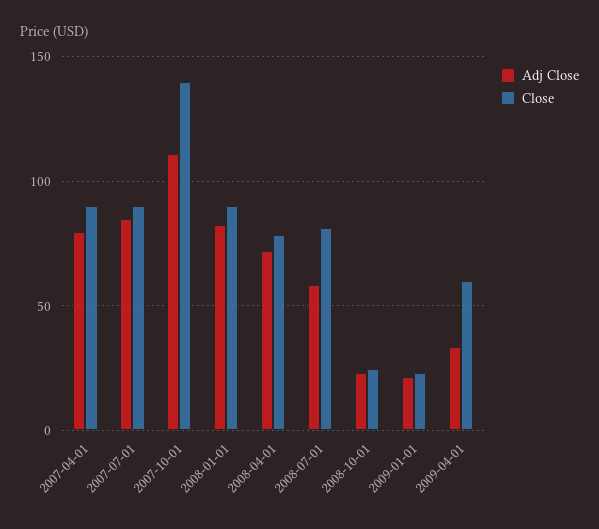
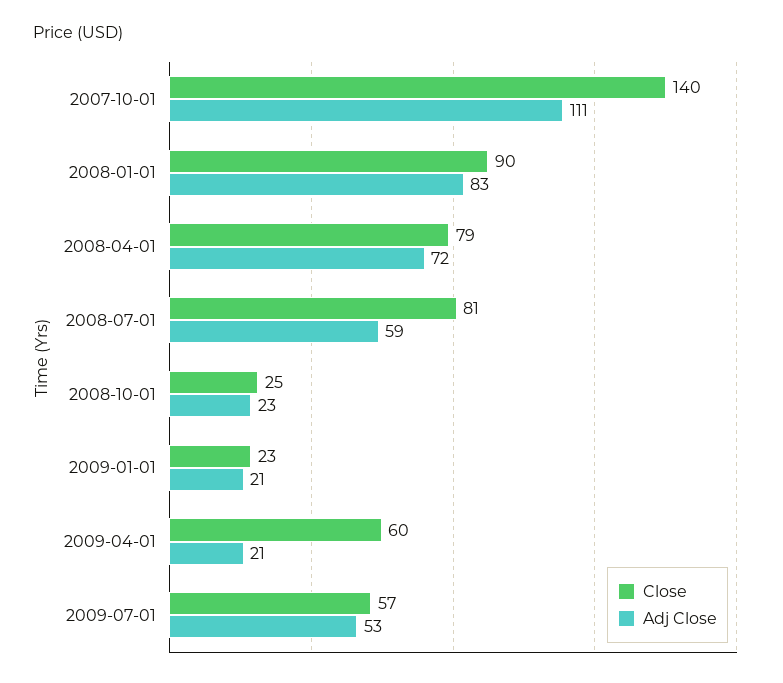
Adj Close, 2007-04-01: 80 -> none
Close, 2007-04-01: 90 -> none
Adj Close, 2007-07-01: 85 -> none
Close, 2007-07-01: 90 -> none
Adj Close, 2009-04-01: 35 -> 21
Close, 2009-07-01: none -> 57
Adj Close, 2009-07-01: none -> 53

